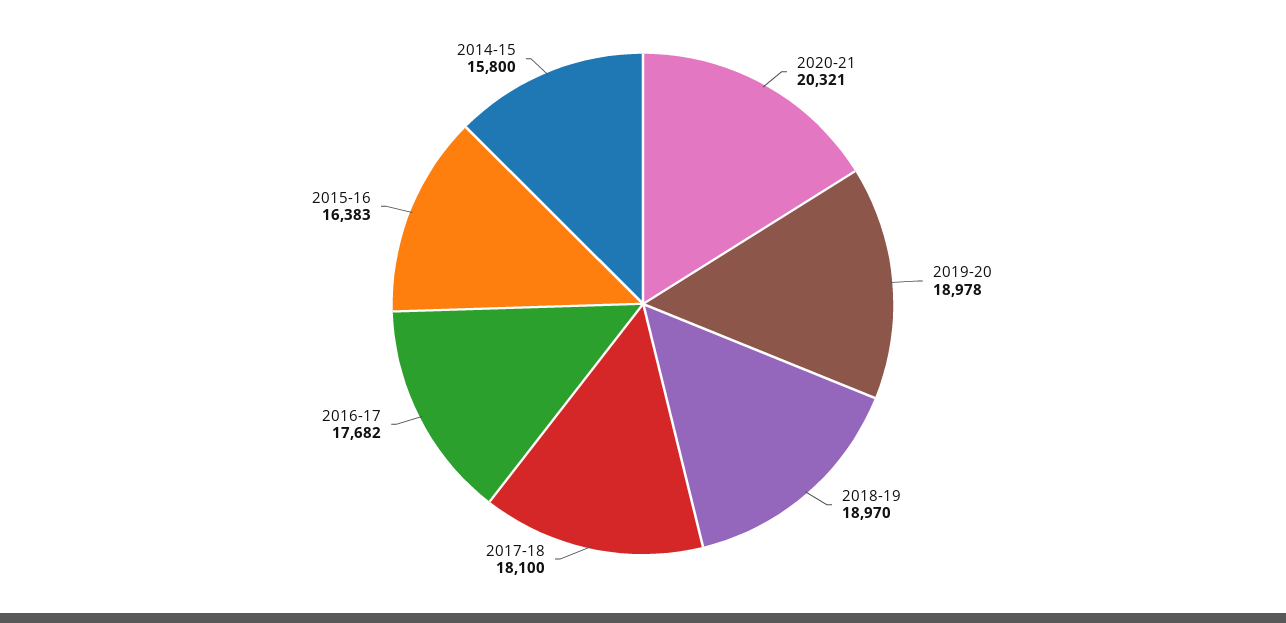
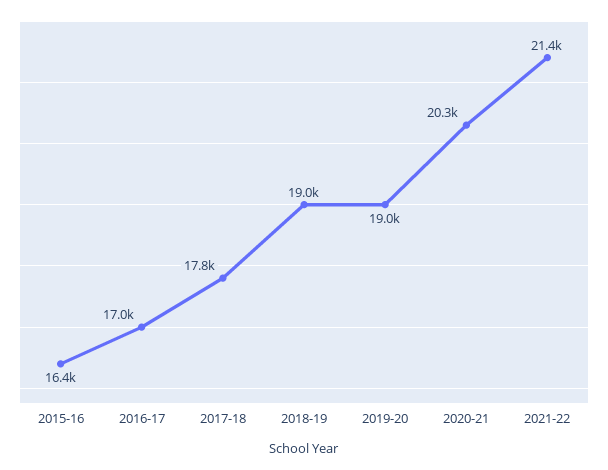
2017-18: 18100 -> 17800
2016-17: 17682 -> 17000
2014-15: 15800 -> none
2021-22: none -> 21400

